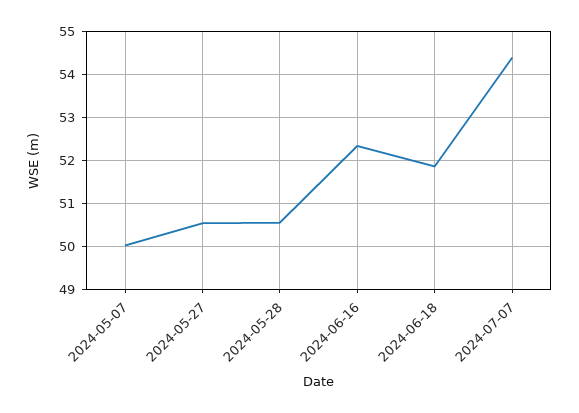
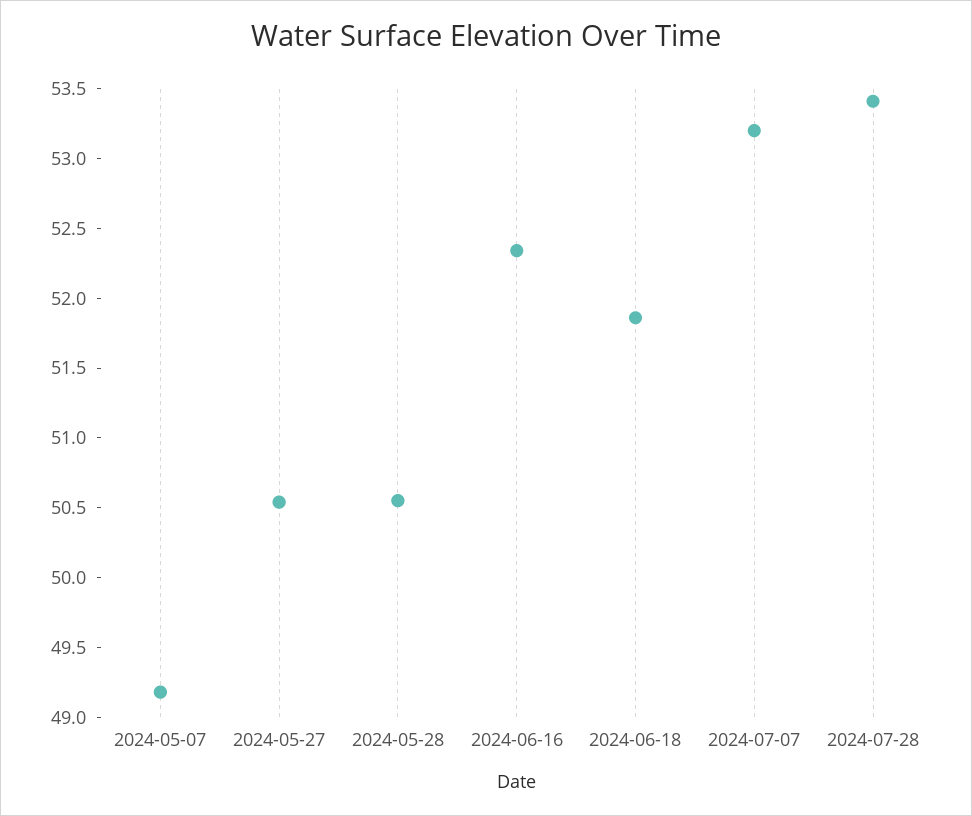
2024-05-07: 50 -> 49.2
2024-07-07: 54.4 -> 53.2
2024-07-28: none -> 53.4

